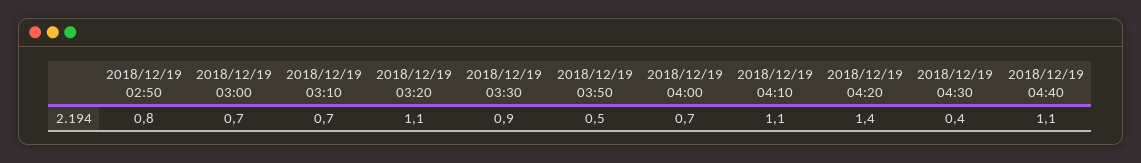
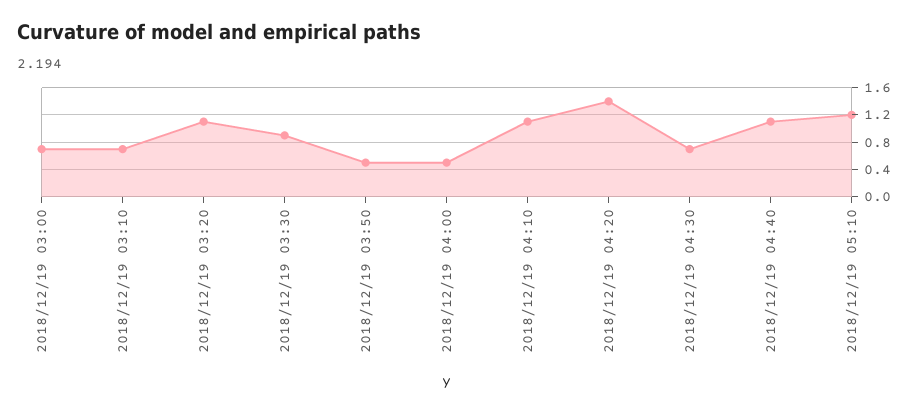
2018/12/19 02:50: 0.8 -> none
2018/12/19 04:00: 0.7 -> 0.5
2018/12/19 04:30: 0.4 -> 0.7
2018/12/19 05:10: none -> 1.2

